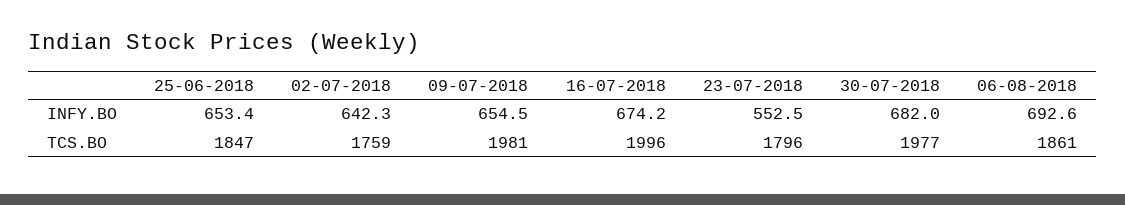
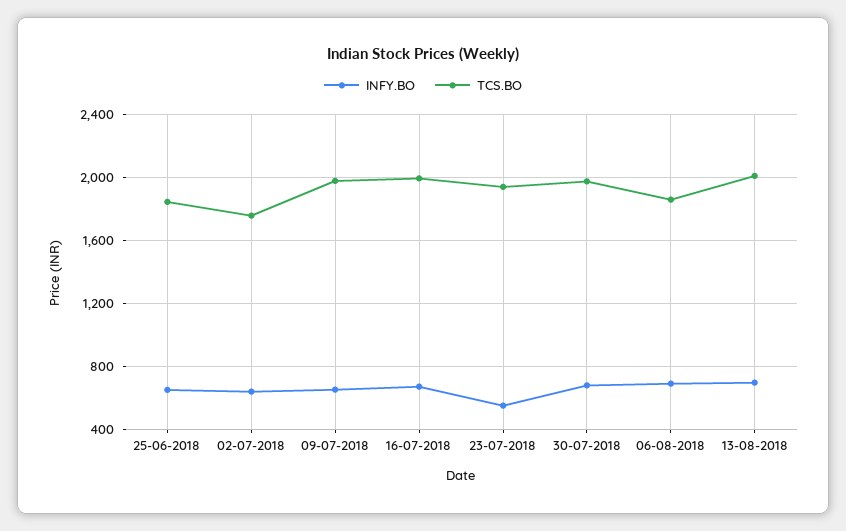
TCS.BO, 23-07-2018: 1796 -> 1950
INFY.BO, 13-08-2018: none -> 700
TCS.BO, 13-08-2018: none -> 2000

